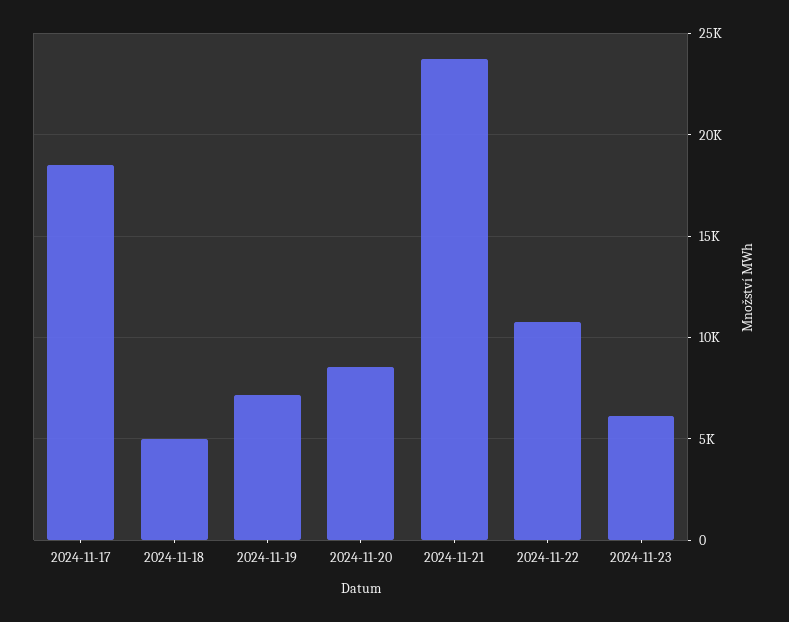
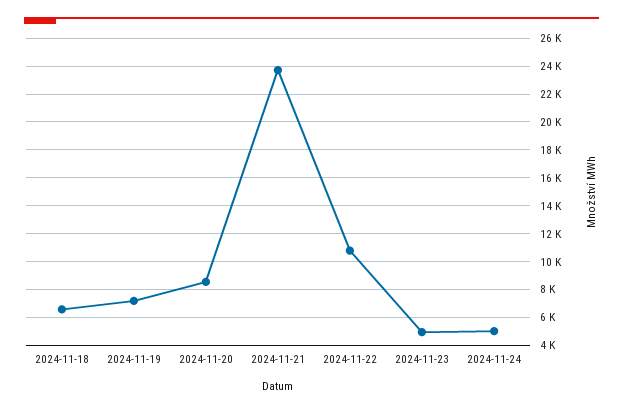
2024-11-17: 18500 -> none
2024-11-18: 5000 -> 6500
2024-11-23: 6000 -> 5000
2024-11-24: none -> 5000

